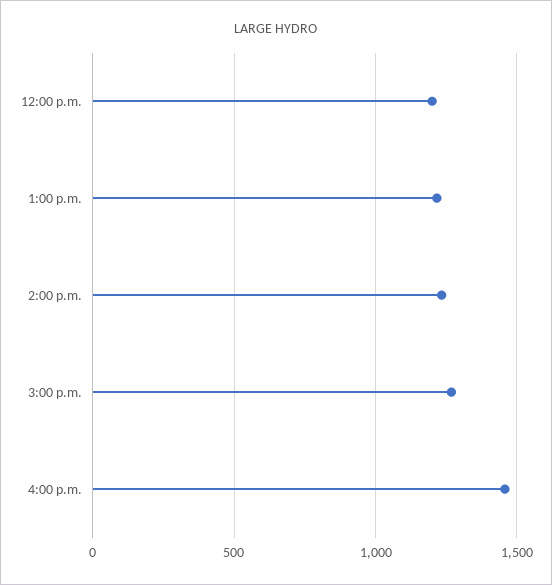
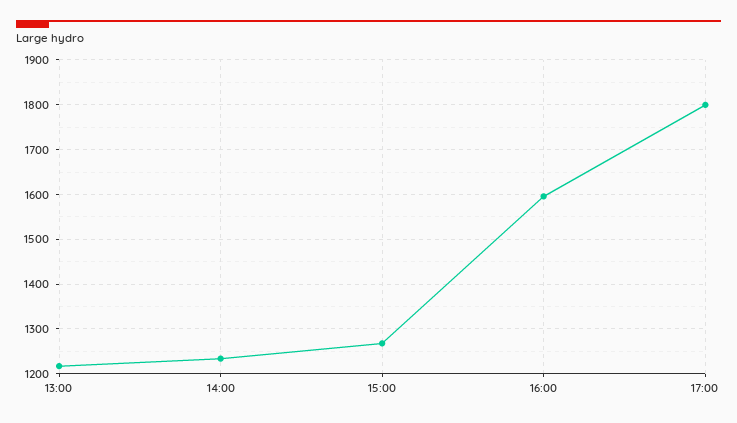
12:00 p.m.: 1200 -> none
4:00 p.m.: 1450 -> 1600
17:00: none -> 1800

